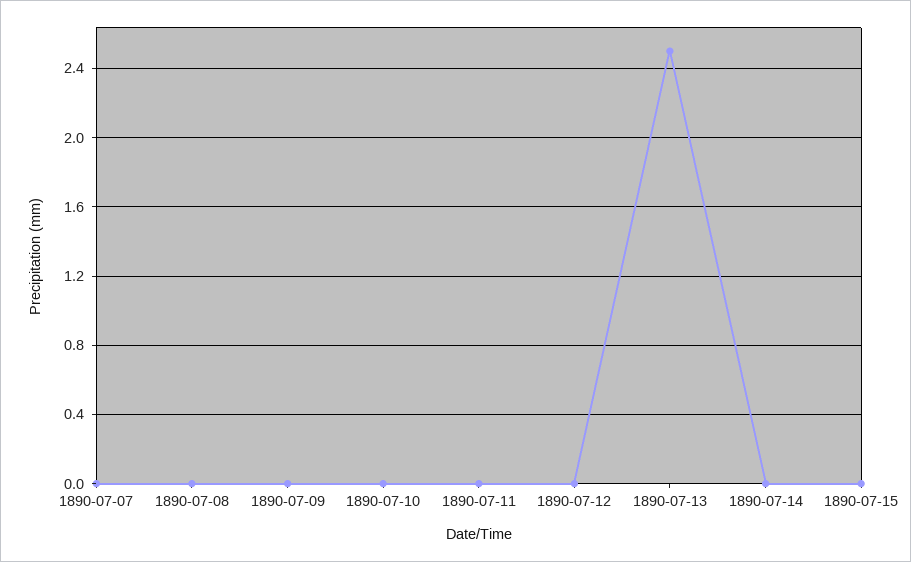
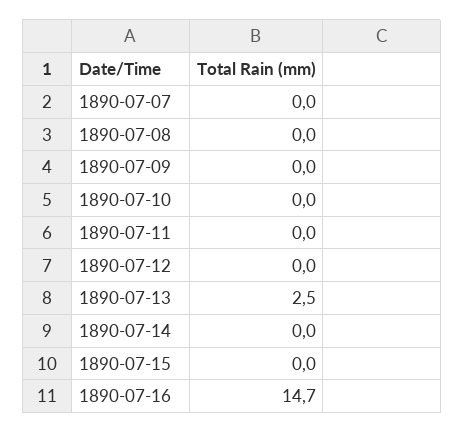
1890-07-16: none -> 14.7

